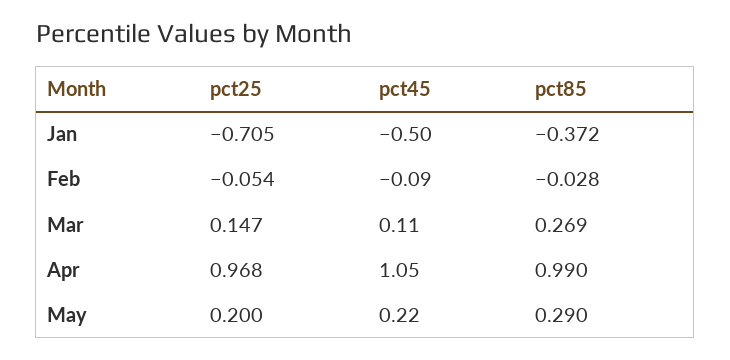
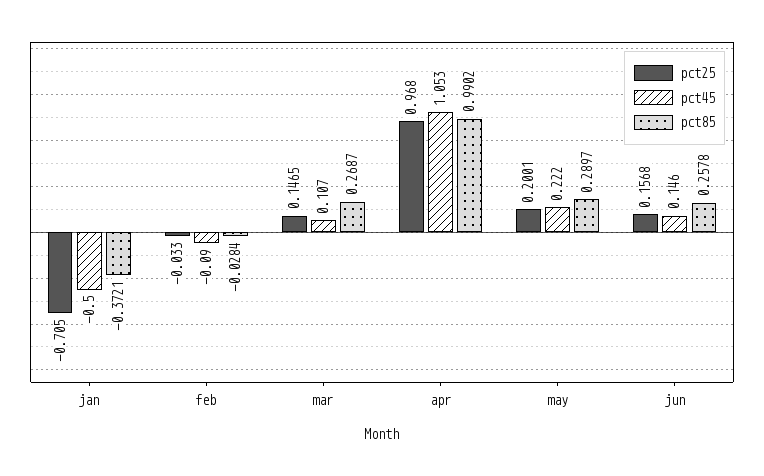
pct25, Feb: -0.054 -> -0.033
pct25, jun: none -> 0.1568
pct45, jun: none -> 0.146
pct85, jun: none -> 0.2578

